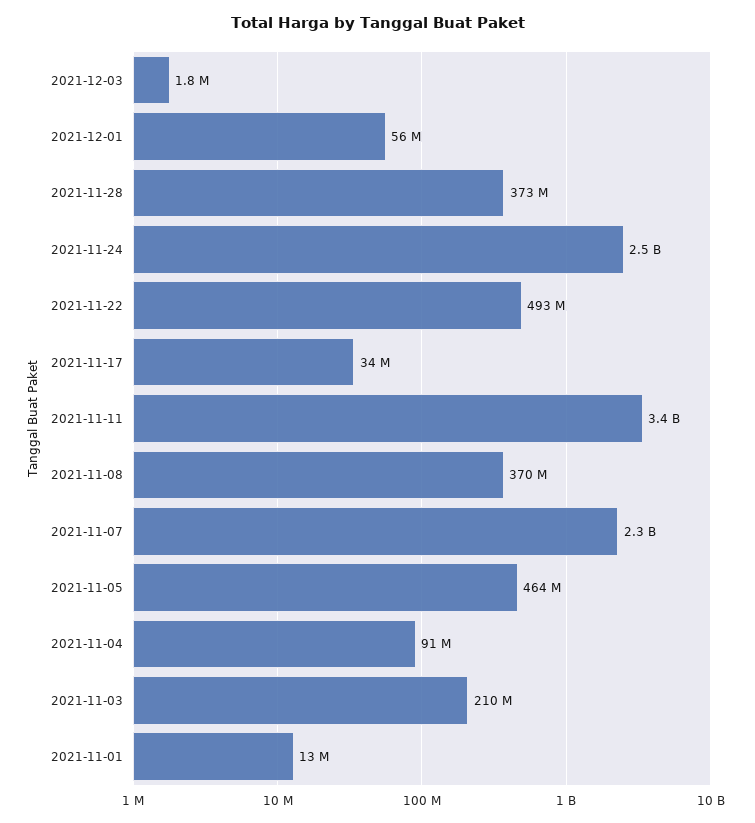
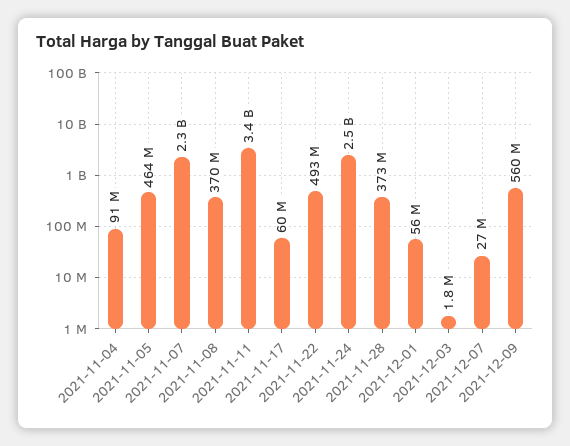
2021-11-17: 34000000 -> 60000000
2021-11-03: 210000000 -> none
2021-11-01: 13000000 -> none
2021-12-07: none -> 27000000
2021-12-09: none -> 560000000

